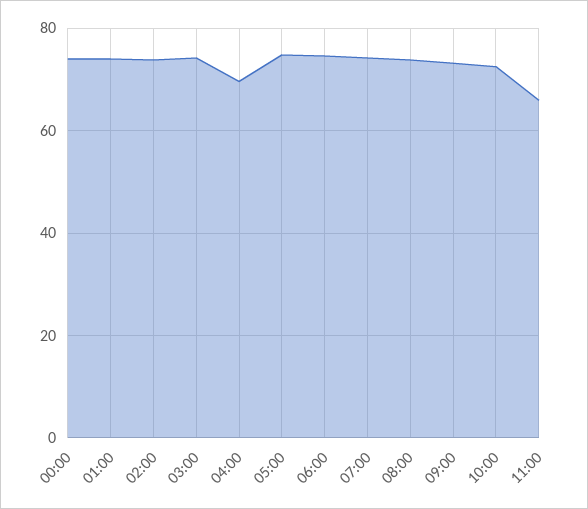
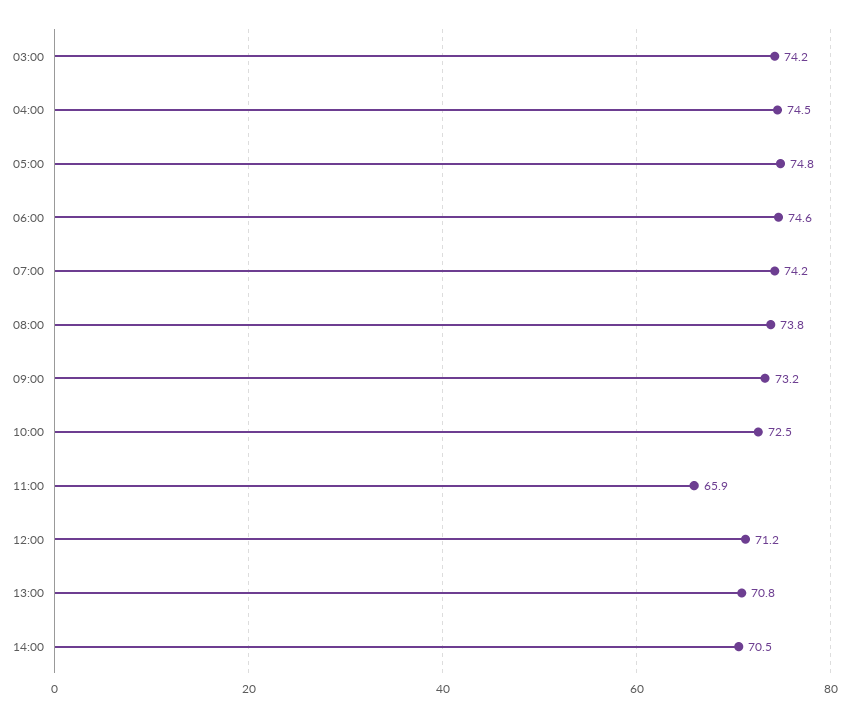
00:00: 74 -> none
01:00: 74 -> none
02:00: 74 -> none
04:00: 70 -> 74.5
12:00: none -> 71.2
13:00: none -> 70.8
14:00: none -> 70.5

